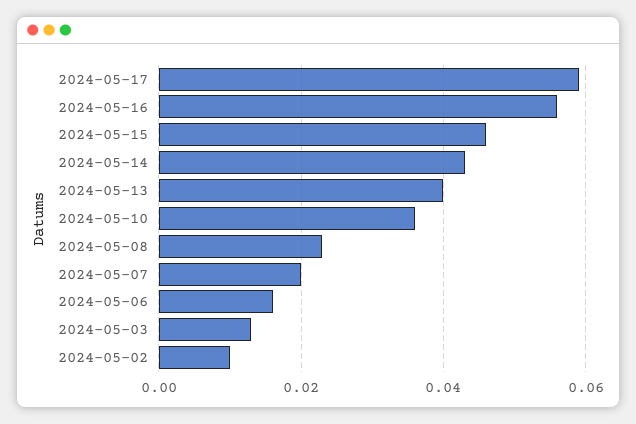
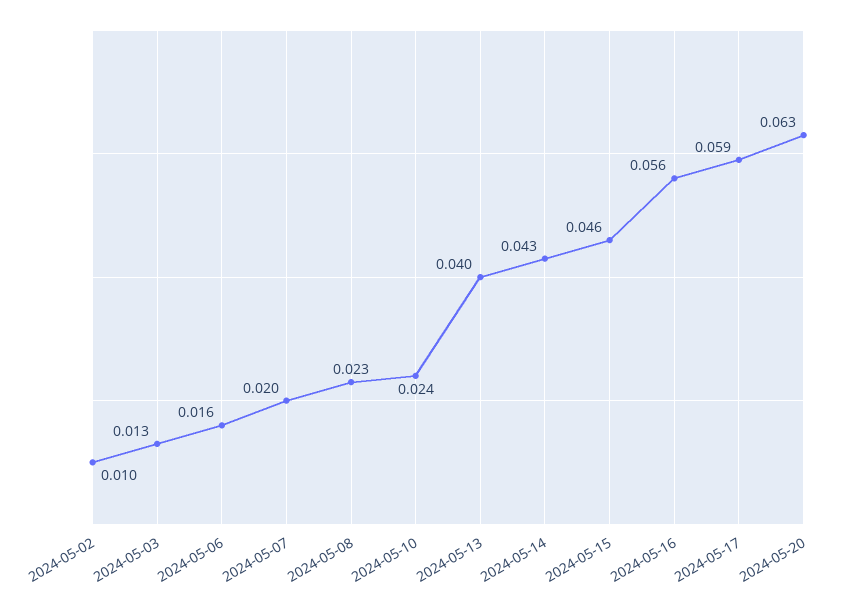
2024-05-10: 0.035 -> 0.024
2024-05-20: none -> 0.063

